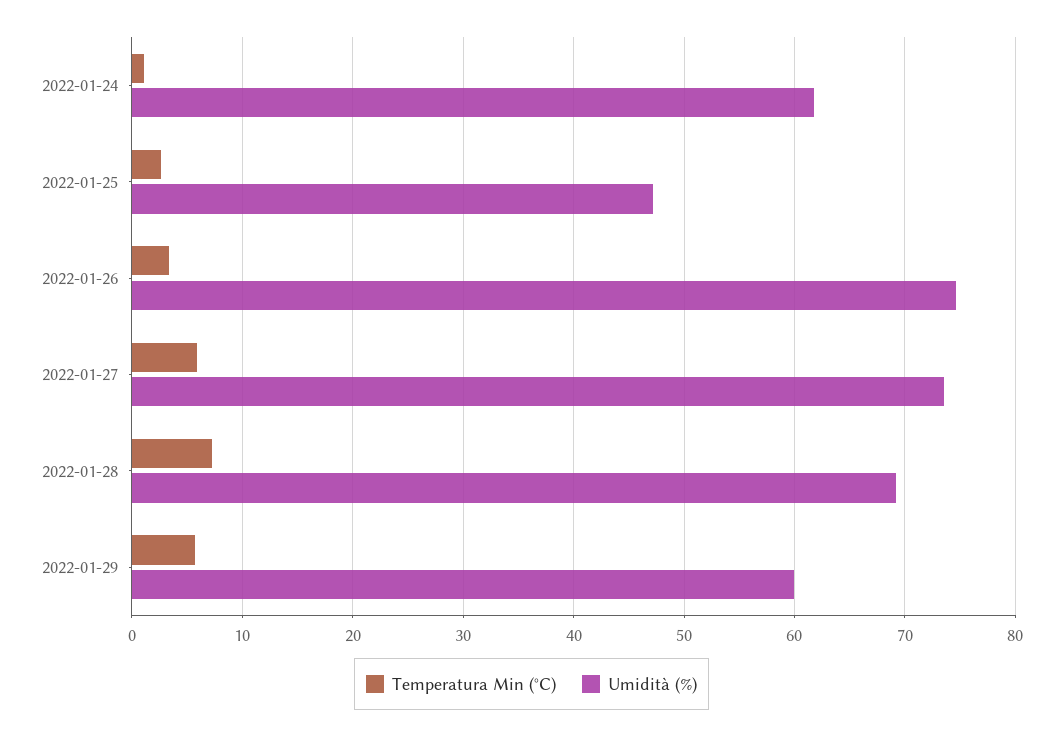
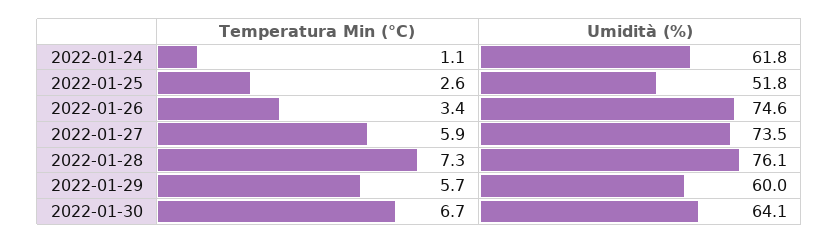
Umidità (%), 2022-01-25: 47 -> 51.8
Umidità (%), 2022-01-28: 69 -> 76.1
Temperatura Min (°C), 2022-01-30: none -> 6.7
Umidità (%), 2022-01-30: none -> 64.1

